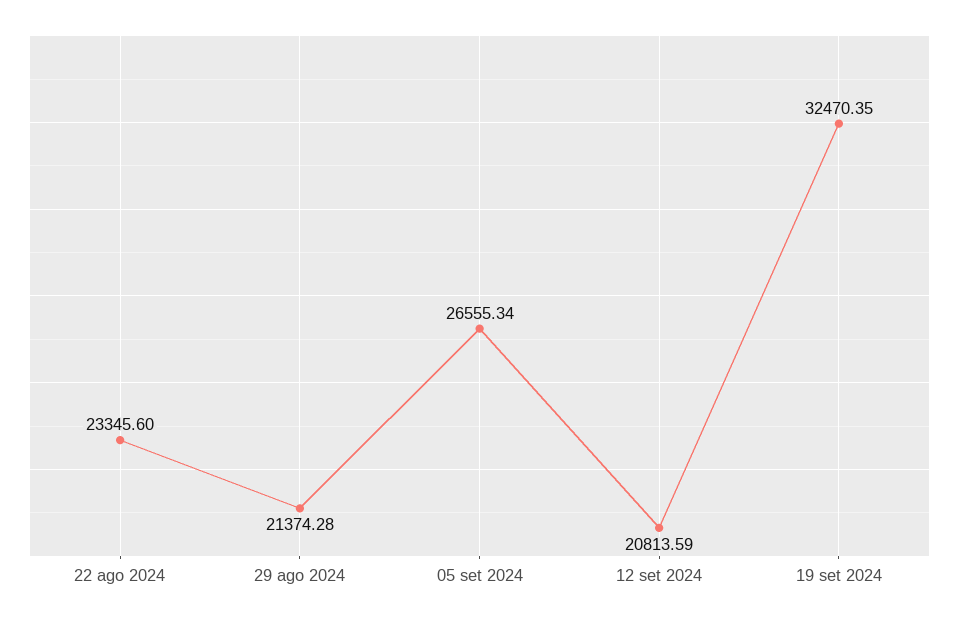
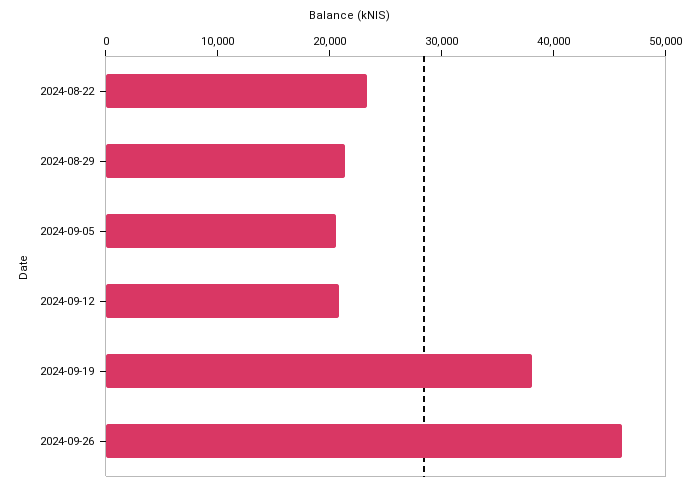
05 set 2024: 26555.34 -> 20000
19 set 2024: 32470.35 -> 38000
2024-09-26: none -> 46000

